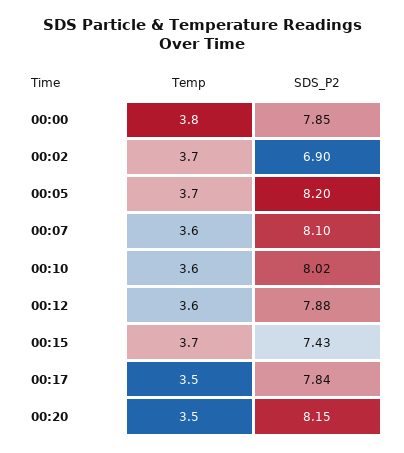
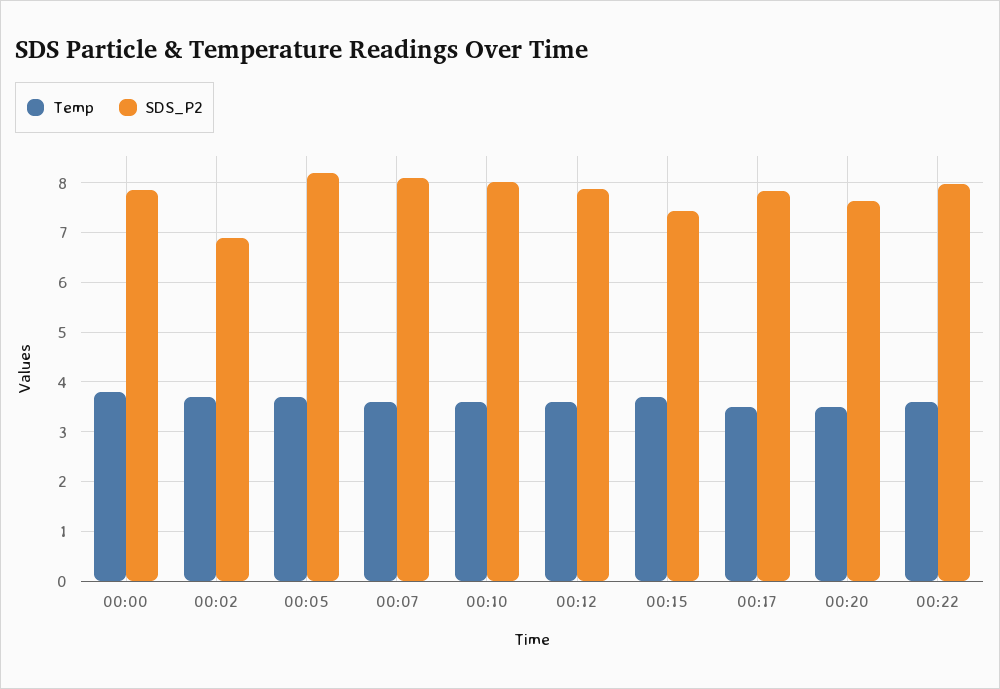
SDS_P2, 00:20: 8.15 -> 7.6
Temp, 00:22: none -> 3.6
SDS_P2, 00:22: none -> 8

